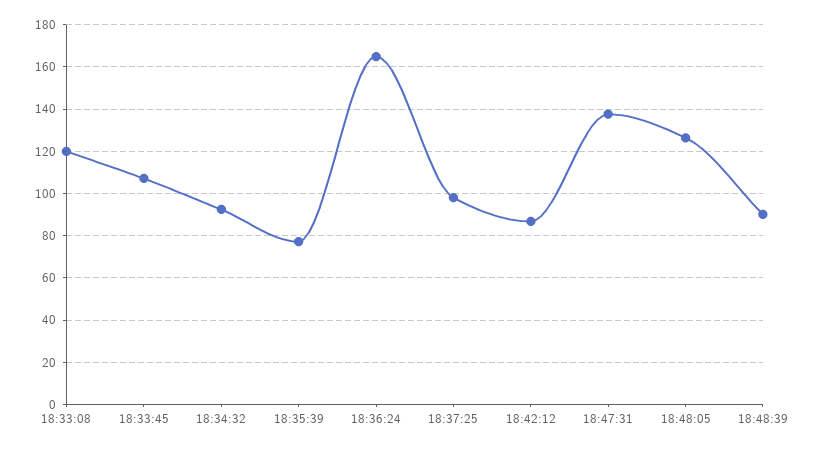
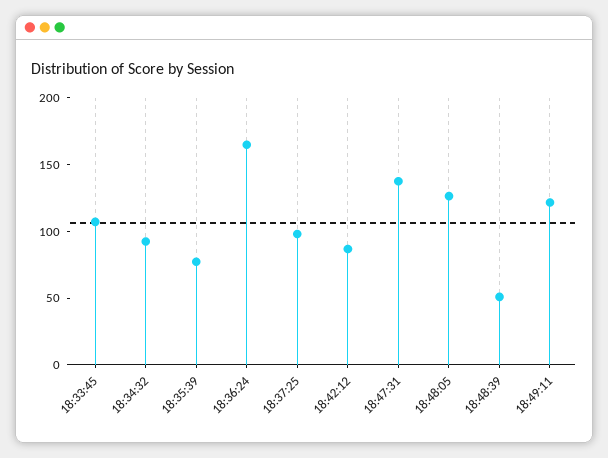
18:33:08: 120 -> none
18:48:39: 90 -> 50
18:49:11: none -> 120

